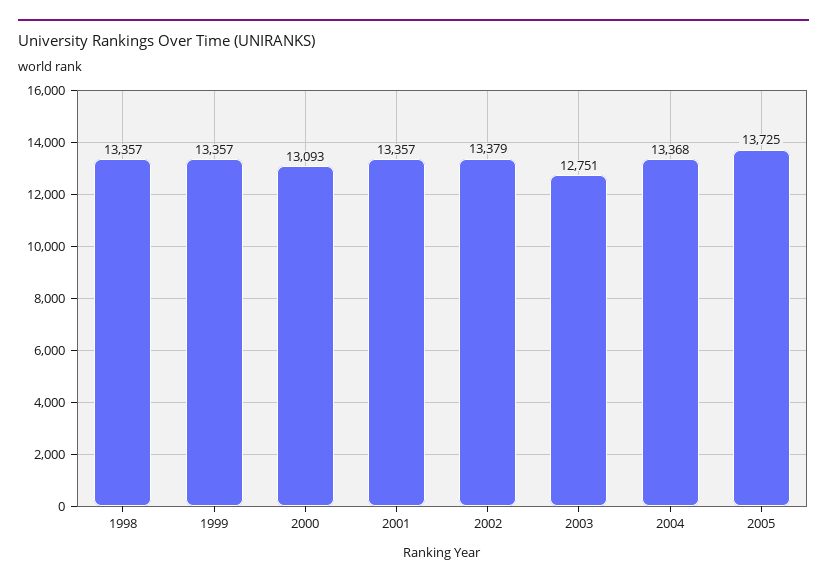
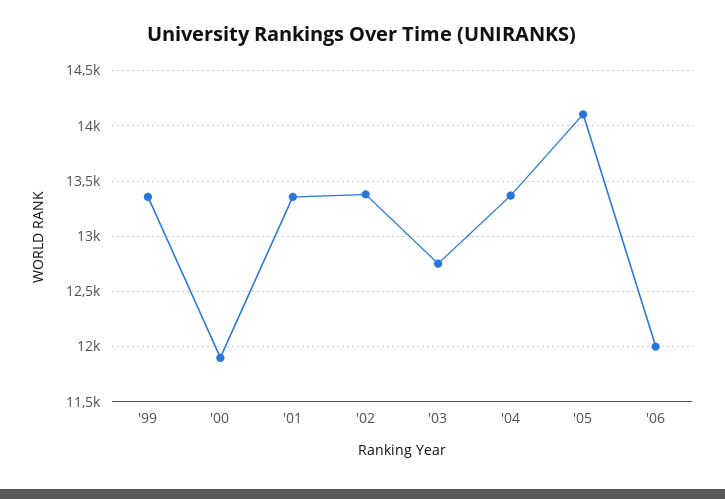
1998: 13357 -> none
2000: 13093 -> 11900
2005: 13725 -> 14100
'06: none -> 12000

